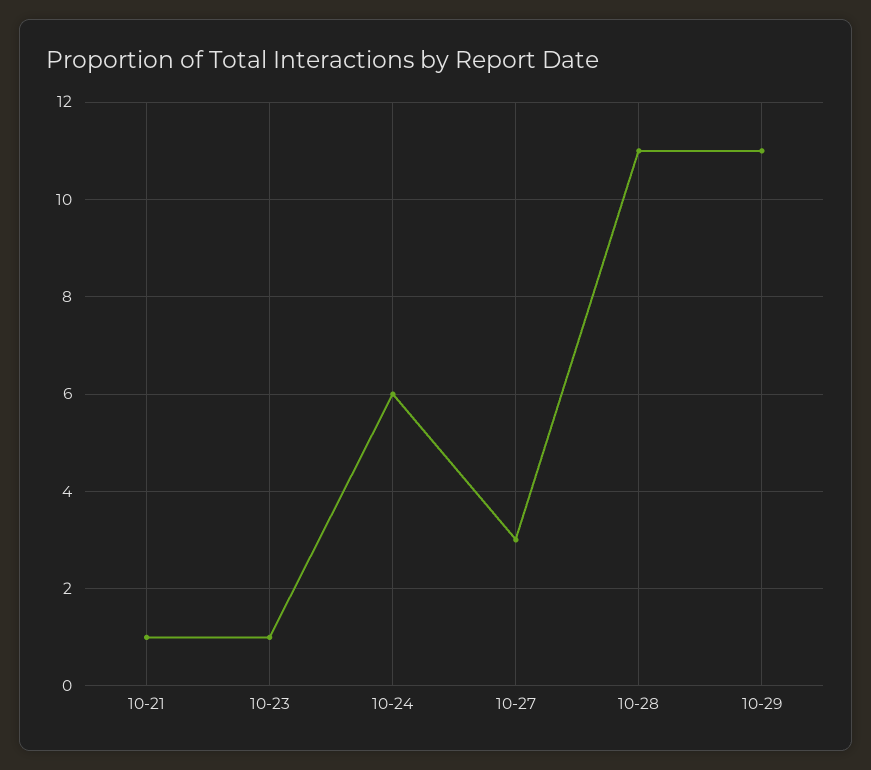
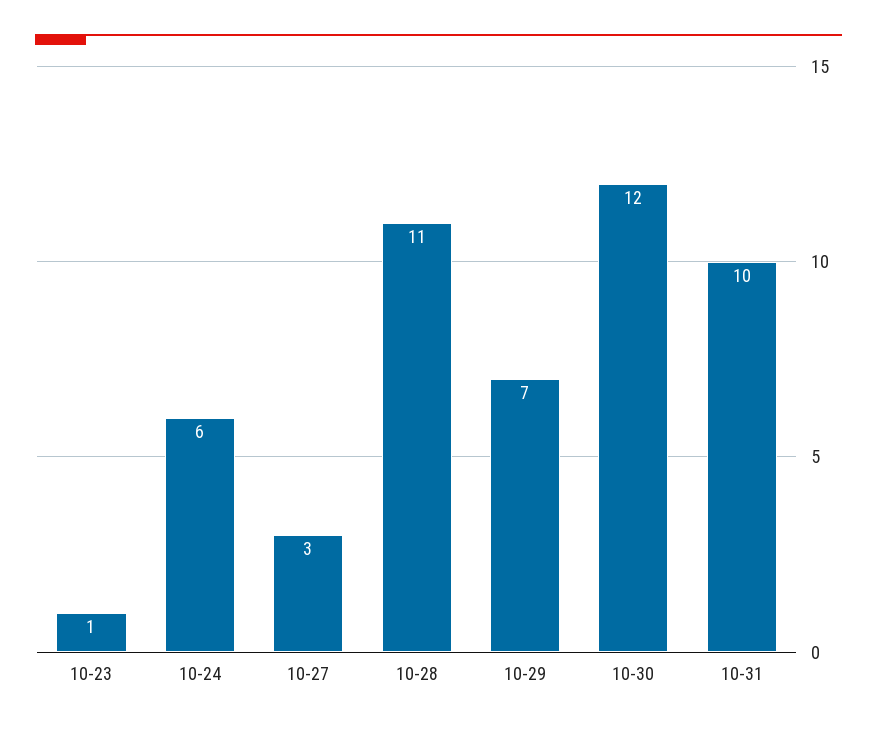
10-21: 1 -> none
10-29: 11 -> 7
10-30: none -> 12
10-31: none -> 10

